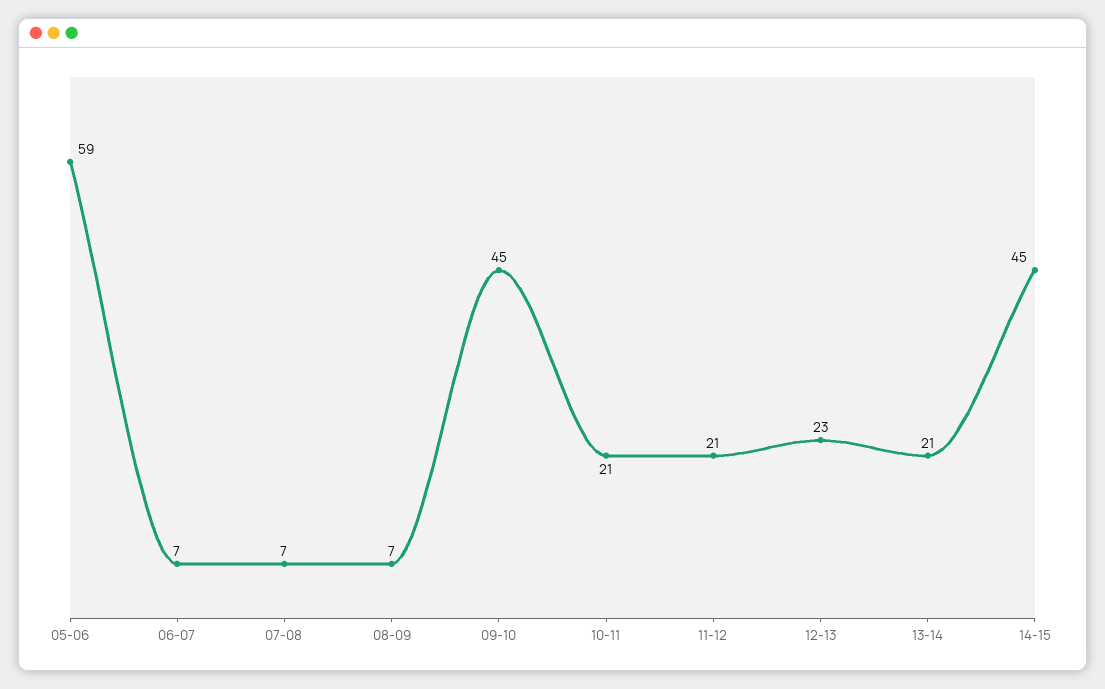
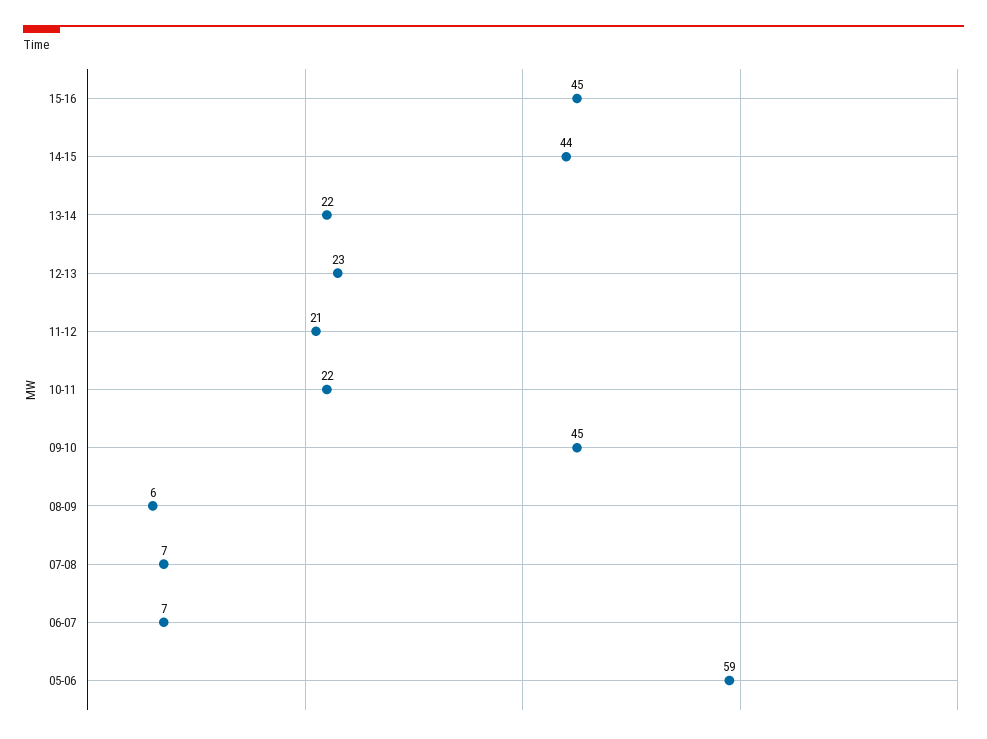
08-09: 7 -> 6
10-11: 21 -> 22
13-14: 21 -> 22
14-15: 45 -> 44
15-16: none -> 45

